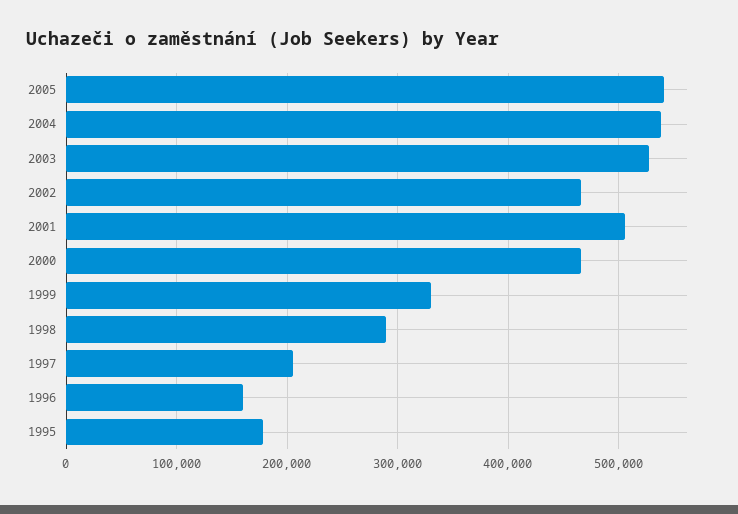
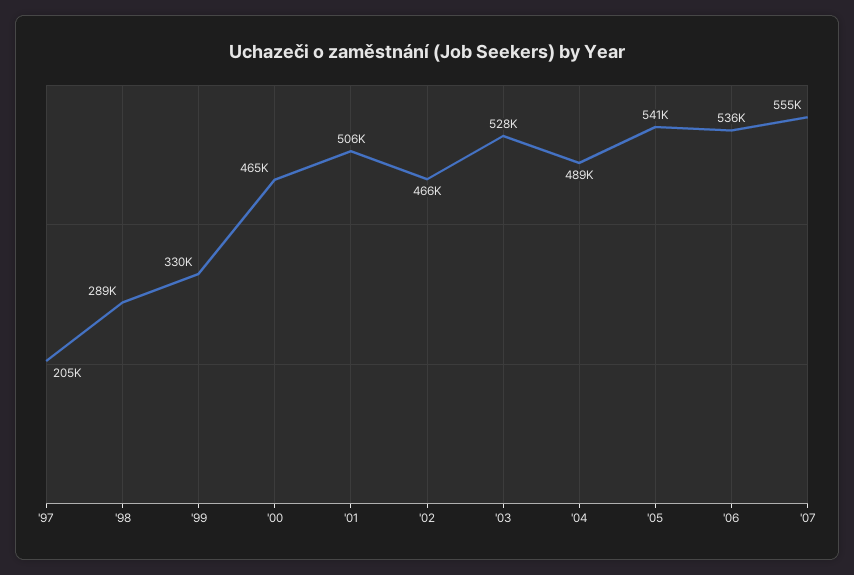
2004: 540000 -> 489000
1996: 160000 -> none
1995: 180000 -> none
'06: none -> 536000
'07: none -> 555000

